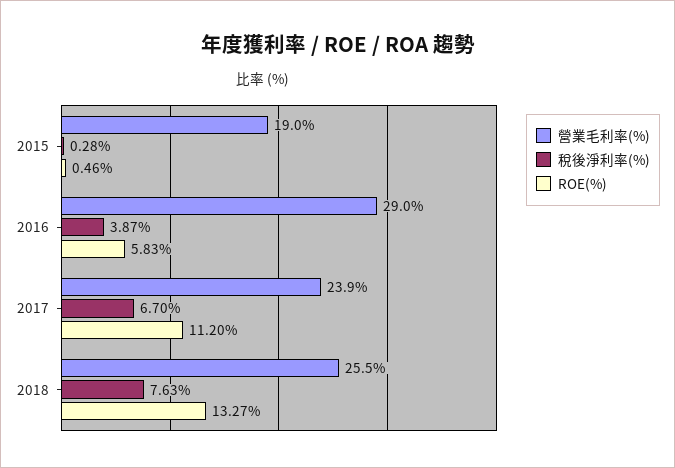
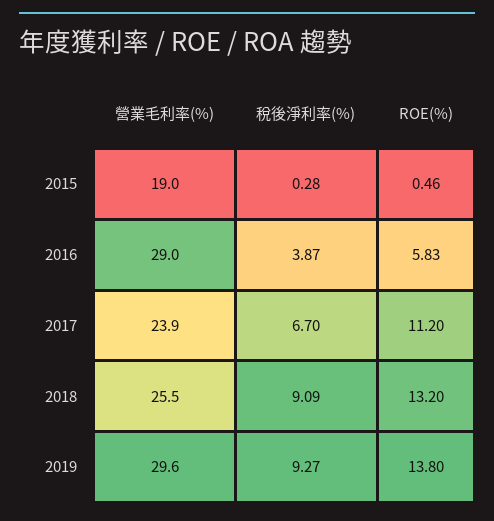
稅後淨利率(%), 2018: 7.63 -> 9.09
ROE(%), 2018: 13.27 -> 13.2
營業毛利率(%), 2019: none -> 29.6
稅後淨利率(%), 2019: none -> 9.27
ROE(%), 2019: none -> 13.8

